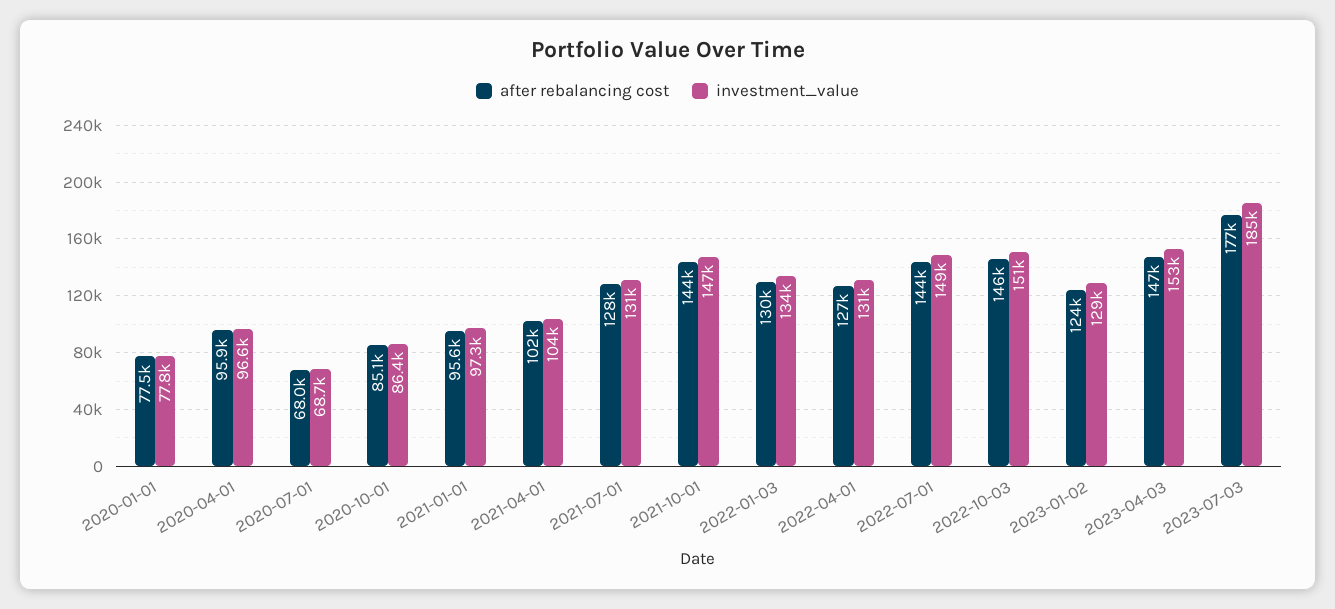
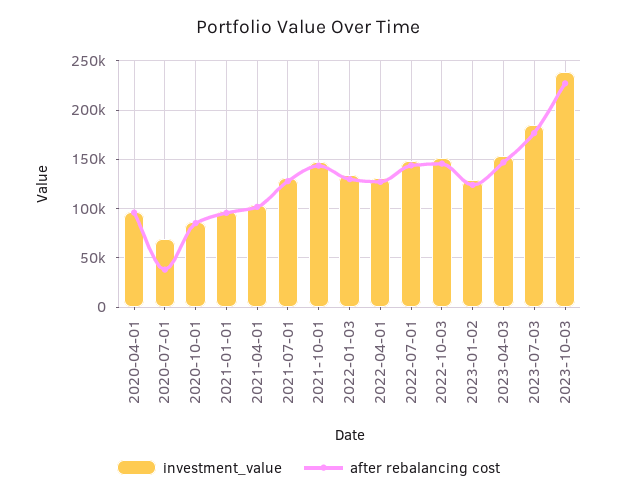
after rebalancing cost, 2020-01-01: 77500 -> none
investment_value, 2020-01-01: 77800 -> none
after rebalancing cost, 2020-07-01: 68000 -> 40000
investment_value, 2023-10-03: none -> 240000
after rebalancing cost, 2023-10-03: none -> 230000

